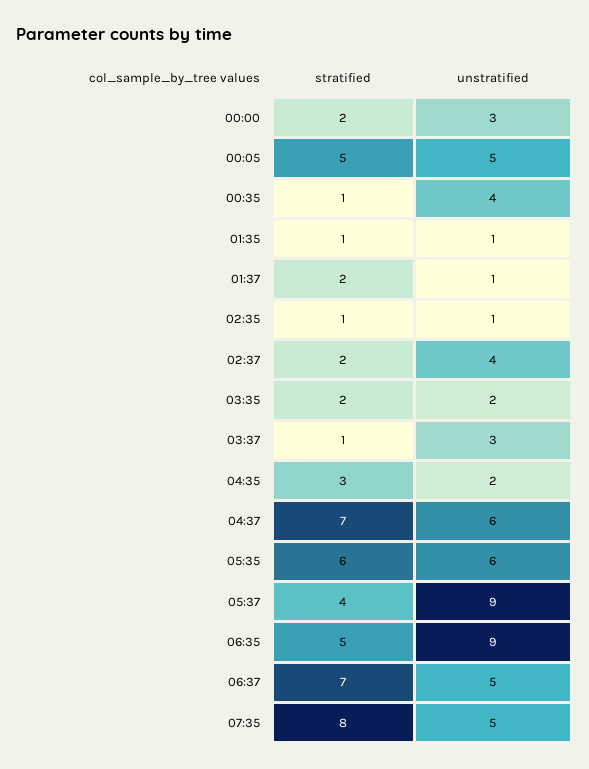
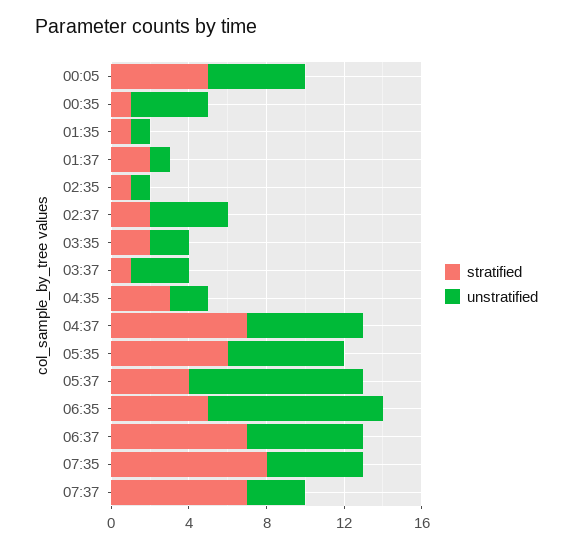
stratified, 00:00: 2 -> none
unstratified, 00:00: 3 -> none
unstratified, 06:37: 5 -> 6
stratified, 07:37: none -> 7
unstratified, 07:37: none -> 3

